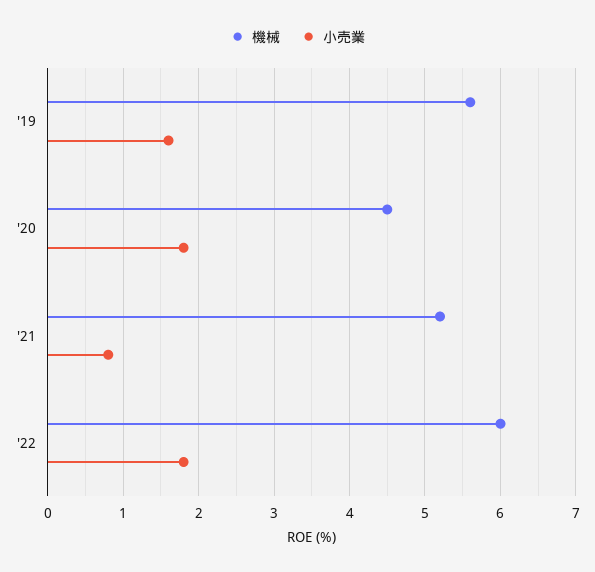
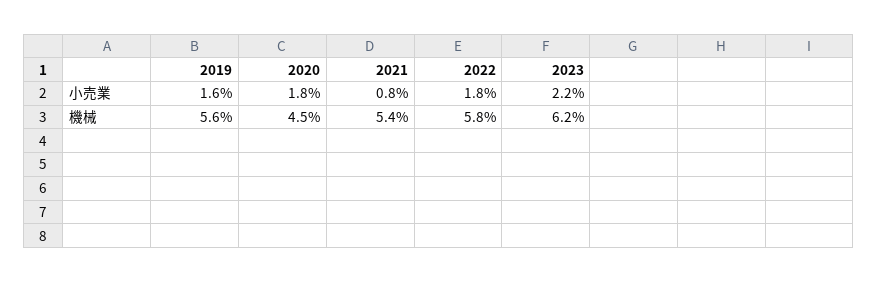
機械, '21: 5.2 -> 5.4
機械, '22: 6 -> 5.8
小売業, 2023: none -> 2.2
機械, 2023: none -> 6.2

